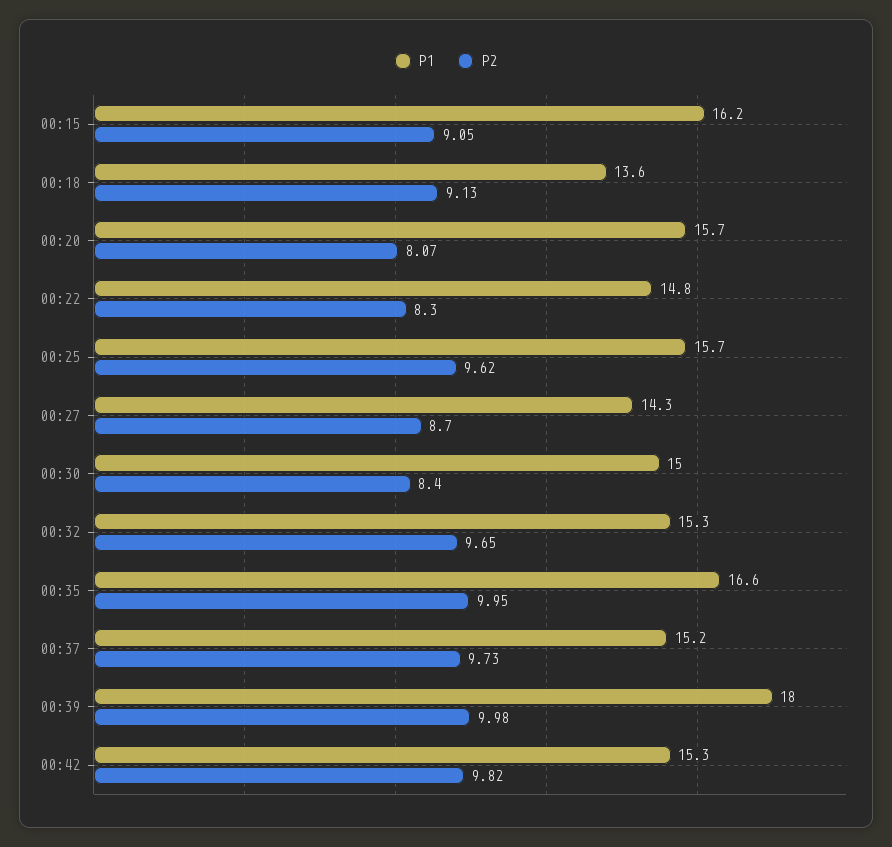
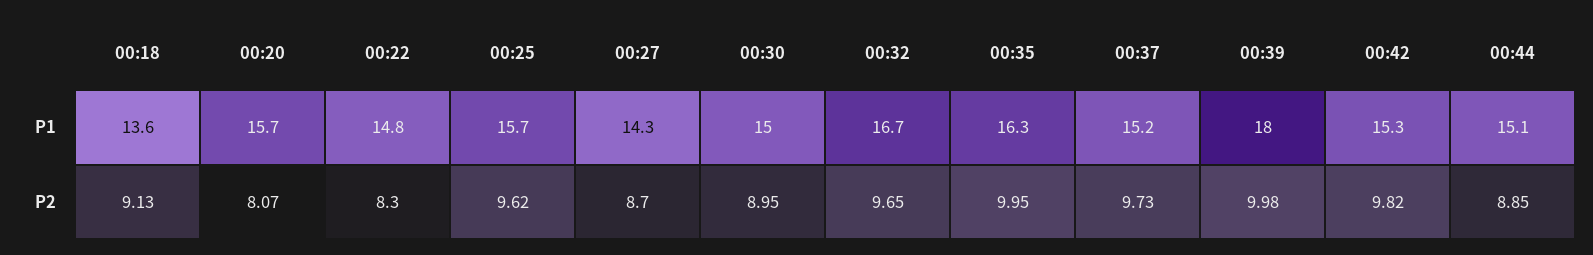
P1, 00:15: 16.2 -> none
P2, 00:15: 9.05 -> none
P2, 00:30: 8.4 -> 8.95
P1, 00:32: 15.3 -> 16.7
P1, 00:35: 16.6 -> 16.3
P1, 00:44: none -> 15.1
P2, 00:44: none -> 8.85

